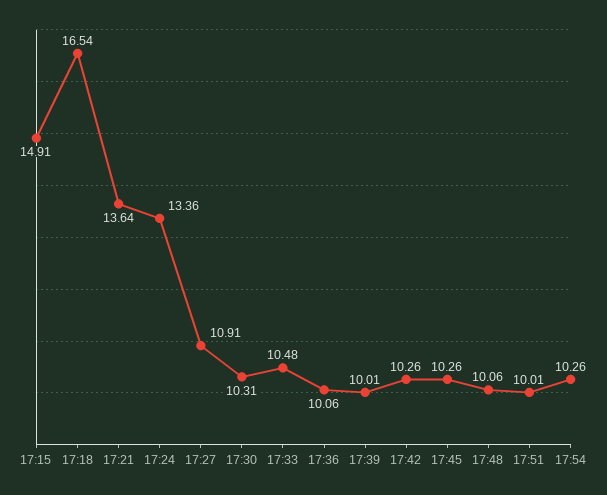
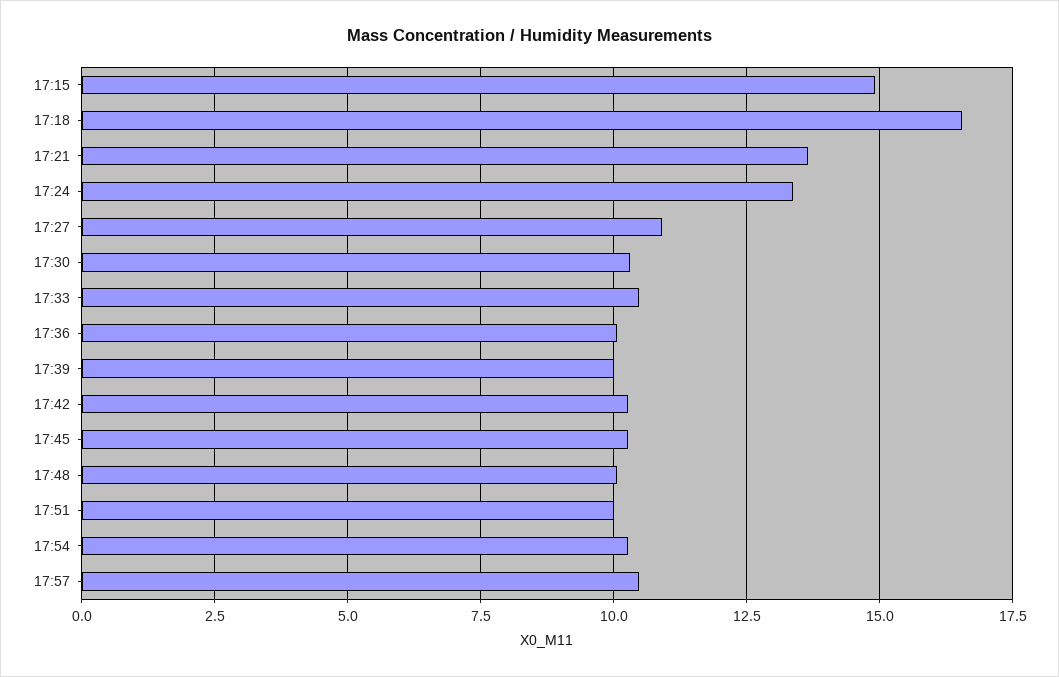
17:57: none -> 10.5

